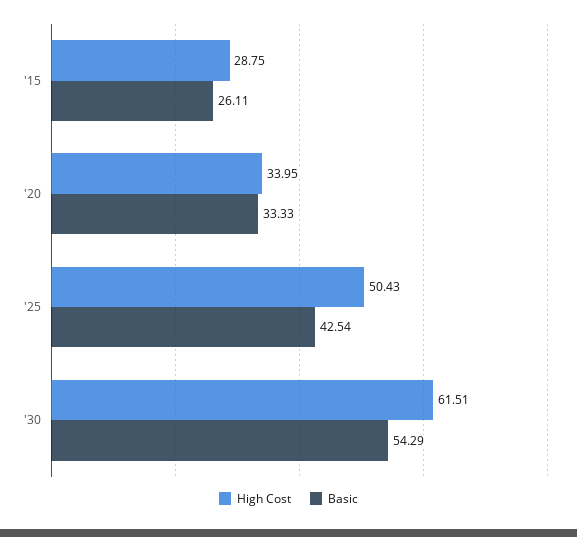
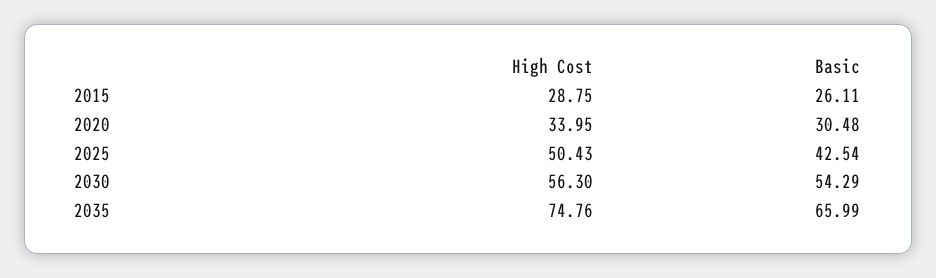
Basic, '20: 33.33 -> 30.48
High Cost, '30: 61.51 -> 56.3
High Cost, 2035: none -> 74.76
Basic, 2035: none -> 65.99

